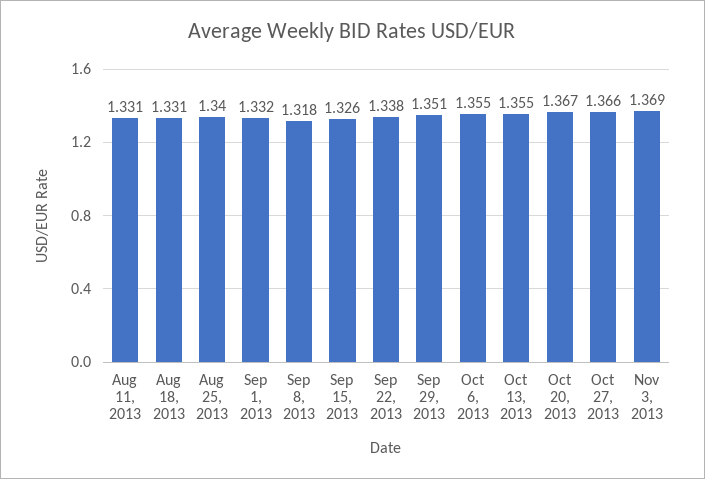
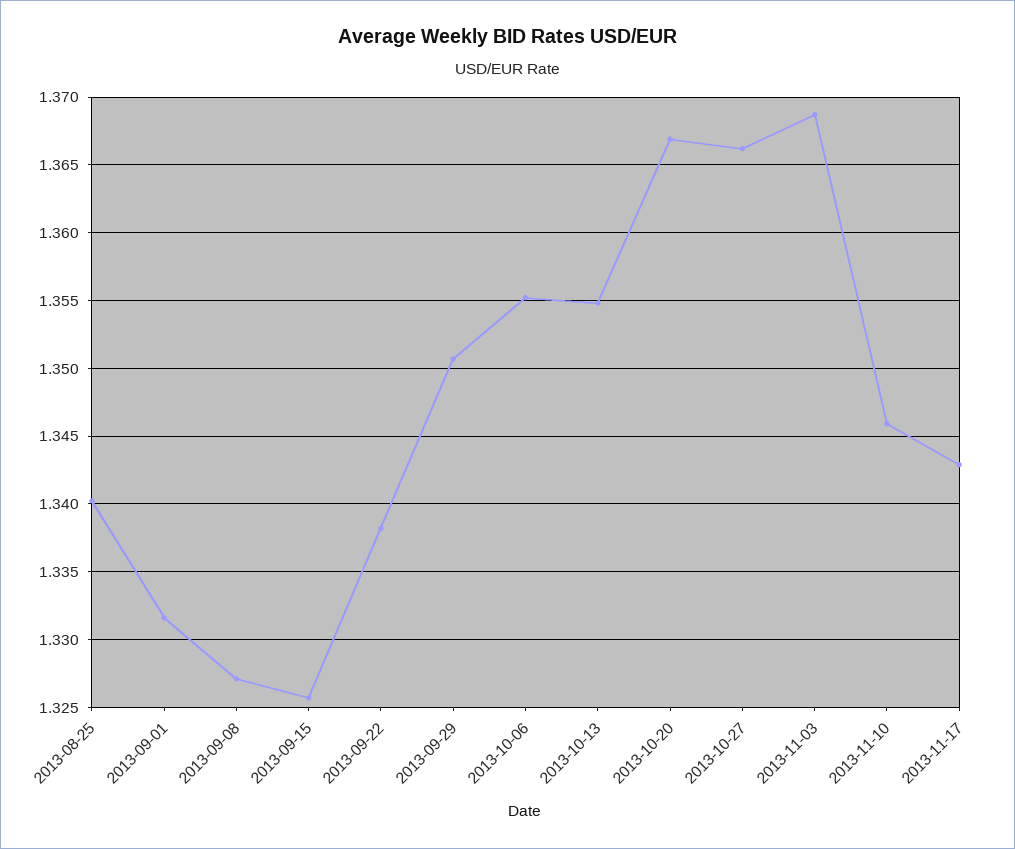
Aug 11, 2013: 1.331 -> none
Aug 18, 2013: 1.331 -> none
Sep 8, 2013: 1.318 -> 1.327
2013-11-10: none -> 1.346
2013-11-17: none -> 1.343

